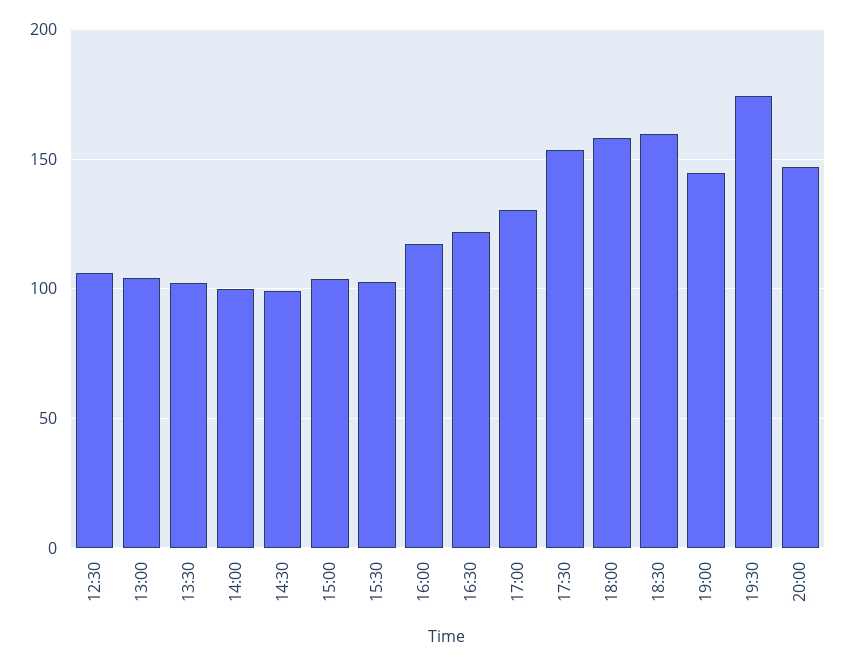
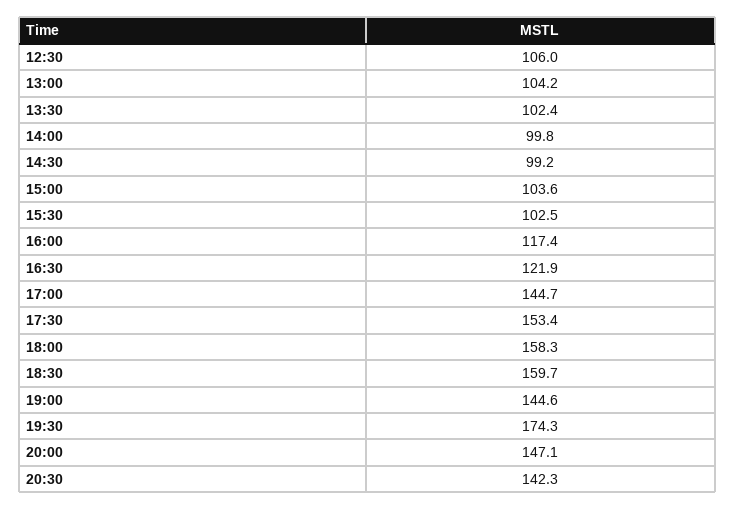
17:00: 130 -> 144.7
20:30: none -> 142.3

